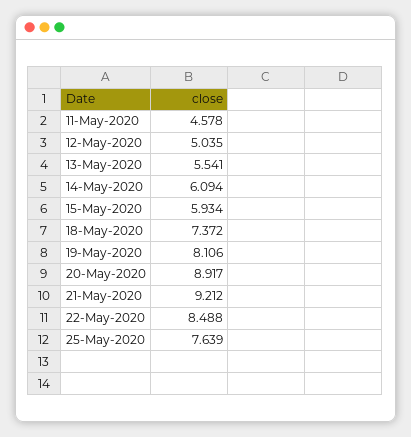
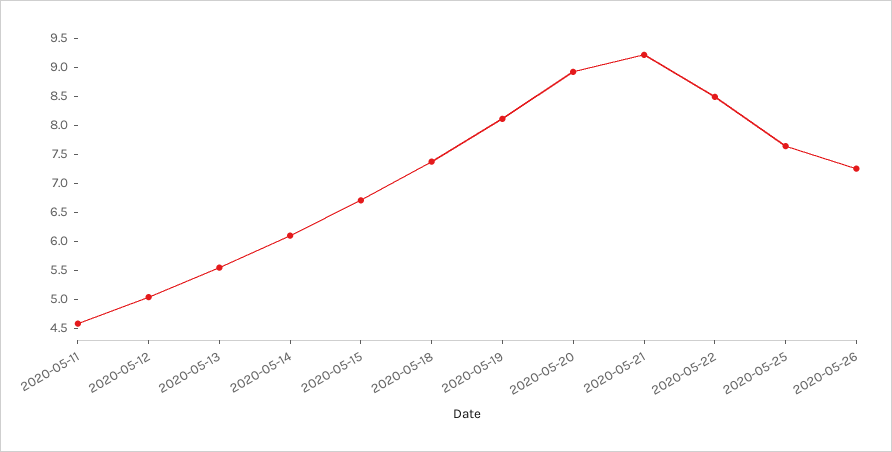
15-May-2020: 5.934 -> 6.75
2020-05-26: none -> 7.25

